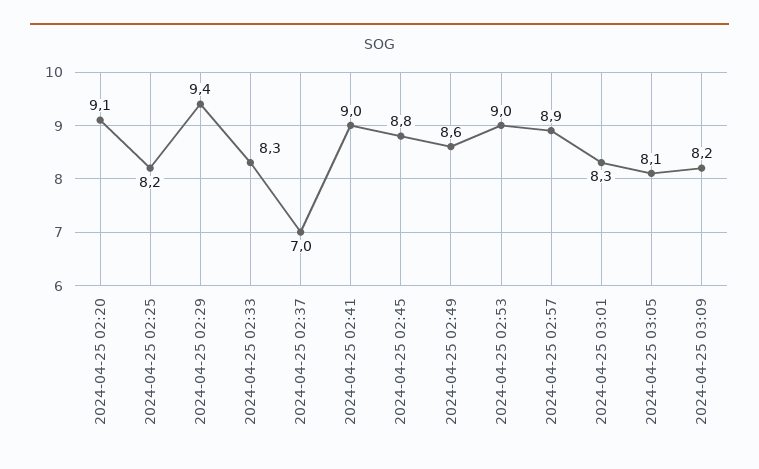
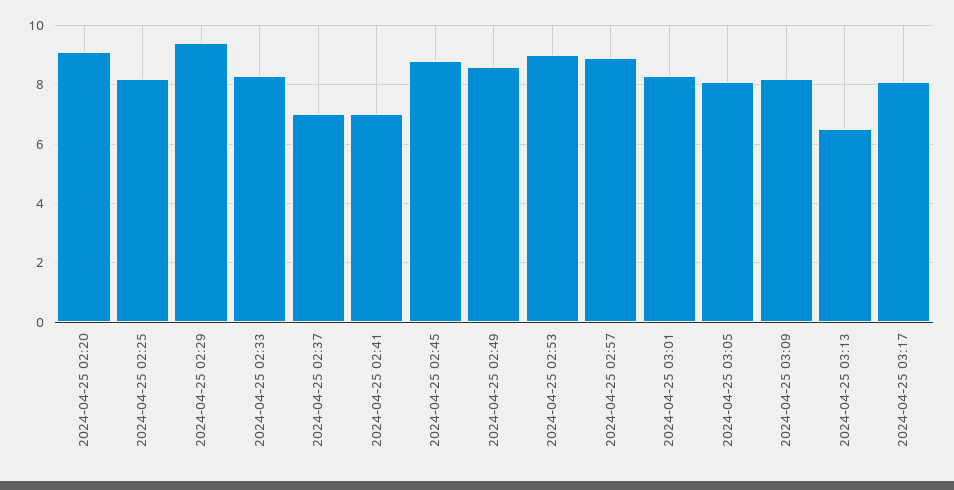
2024-04-25 02:41: 9 -> 7
2024-04-25 03:13: none -> 6.5
2024-04-25 03:17: none -> 8

